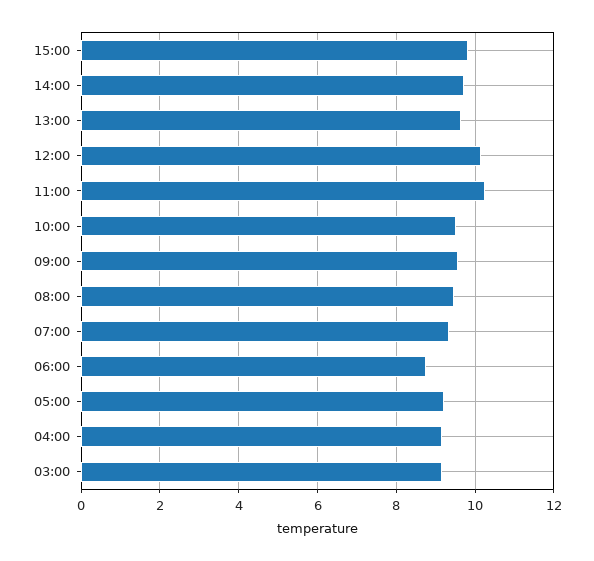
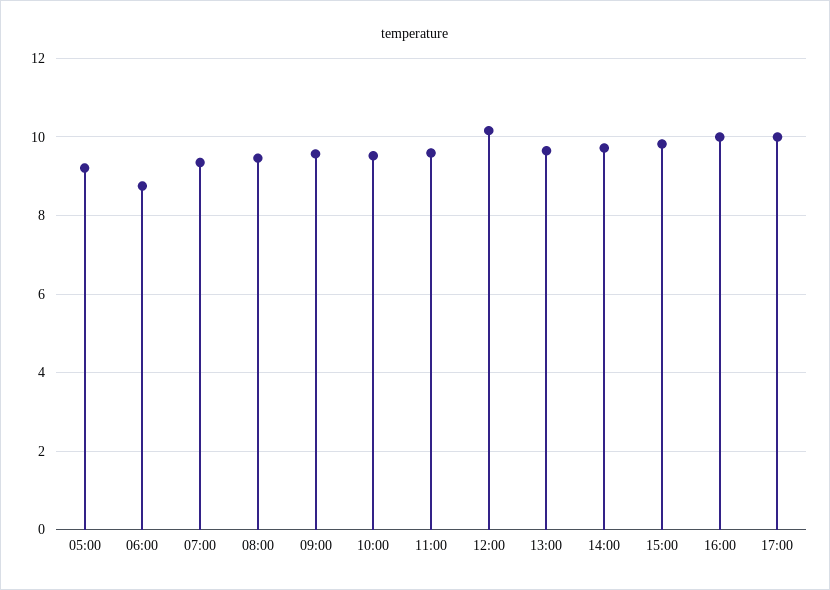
11:00: 10.2 -> 9.6
04:00: 9.2 -> none
03:00: 9.2 -> none
16:00: none -> 10
17:00: none -> 10

